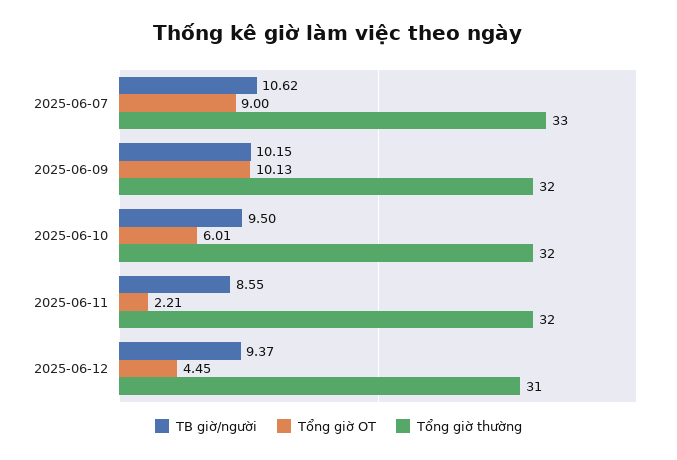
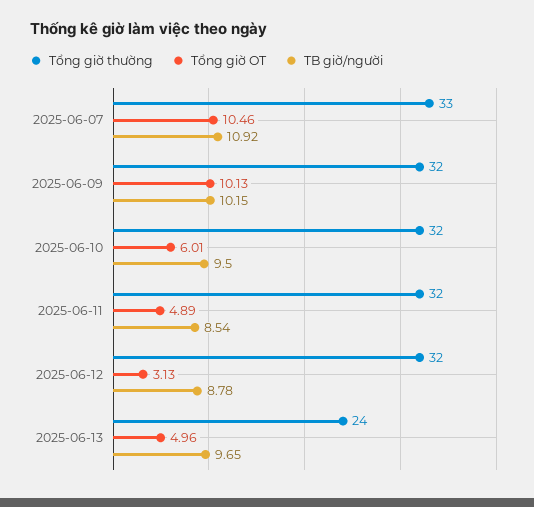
TB giờ/người, 2025-06-07: 10.62 -> 10.92
Tổng giờ OT, 2025-06-07: 9 -> 10.46
TB giờ/người, 2025-06-11: 8.55 -> 8.54
Tổng giờ OT, 2025-06-11: 2.21 -> 4.89
TB giờ/người, 2025-06-12: 9.37 -> 8.78
Tổng giờ OT, 2025-06-12: 4.45 -> 3.13
Tổng giờ thường, 2025-06-12: 31 -> 32
Tổng giờ thường, 2025-06-13: none -> 24
Tổng giờ OT, 2025-06-13: none -> 4.96
TB giờ/người, 2025-06-13: none -> 9.65

